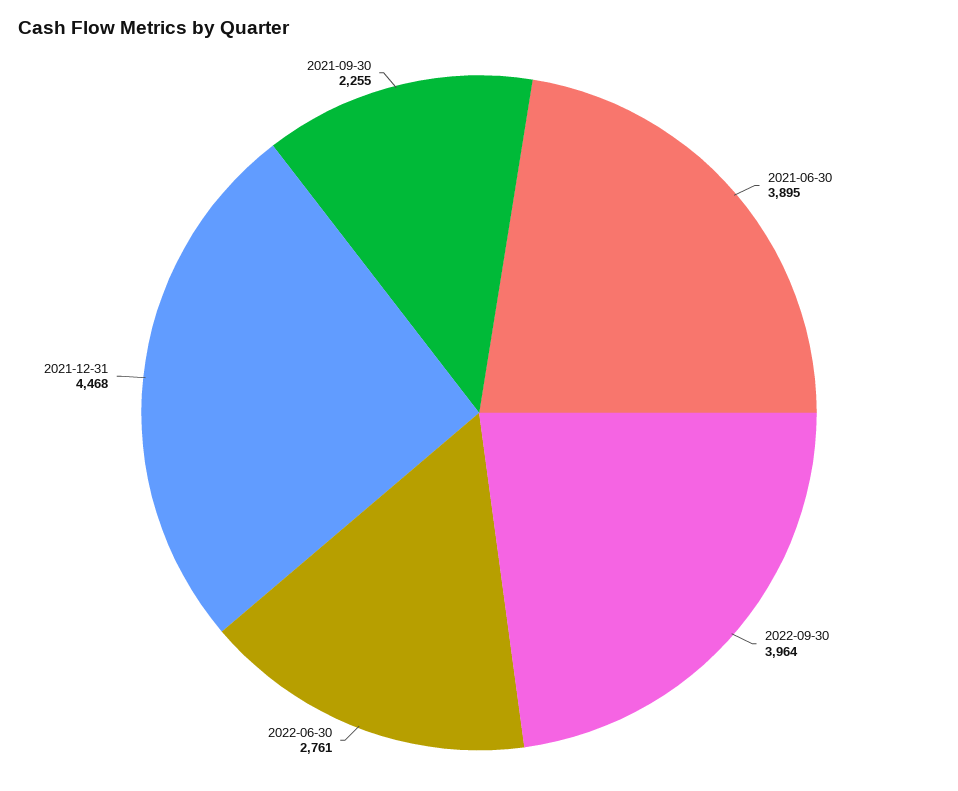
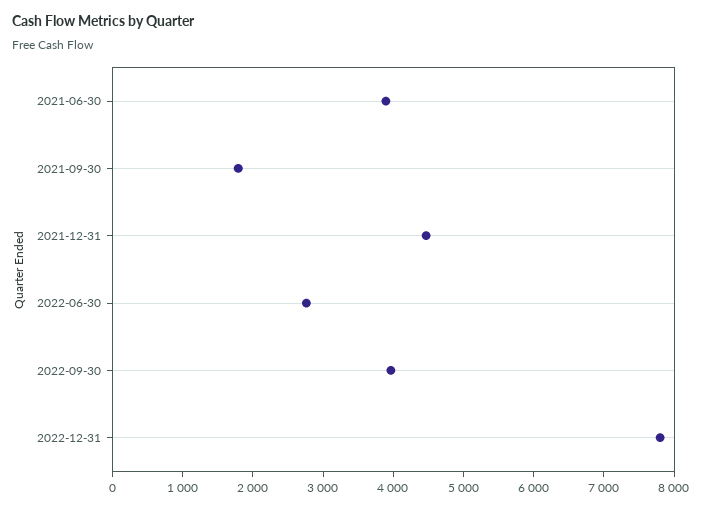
2021-09-30: 2255 -> 1800
2022-12-31: none -> 7800

